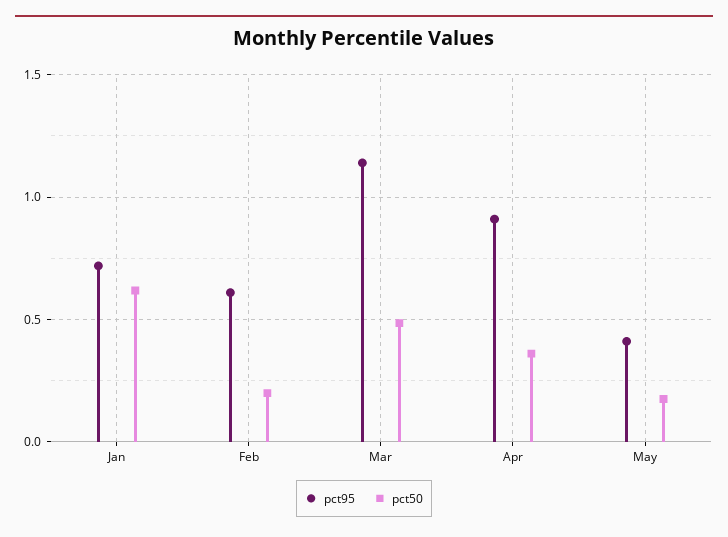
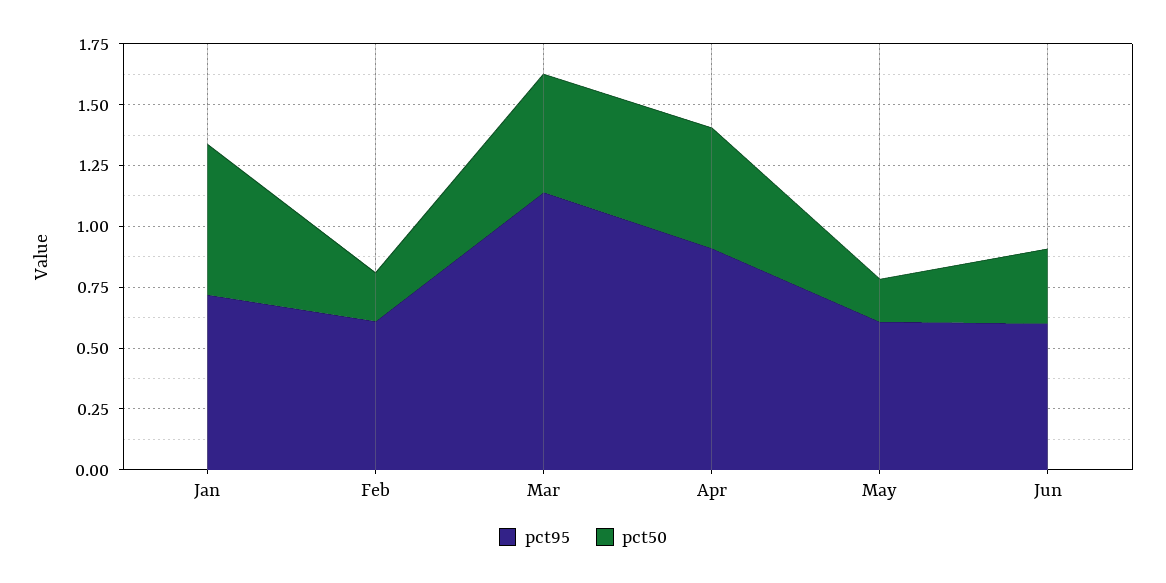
pct50, Apr: 0.35 -> 0.5
pct95, May: 0.4 -> 0.6
pct95, Jun: none -> 0.6
pct50, Jun: none -> 0.3

